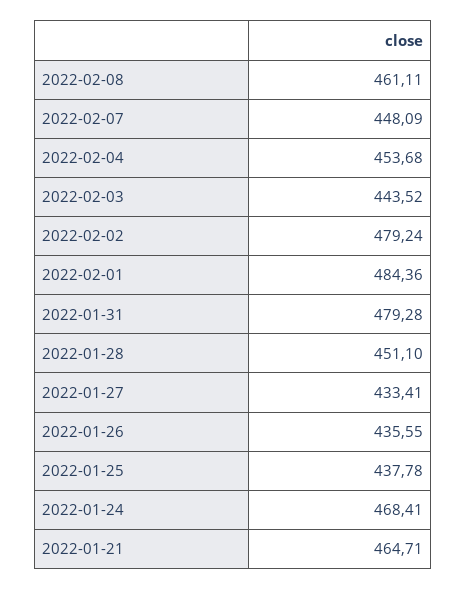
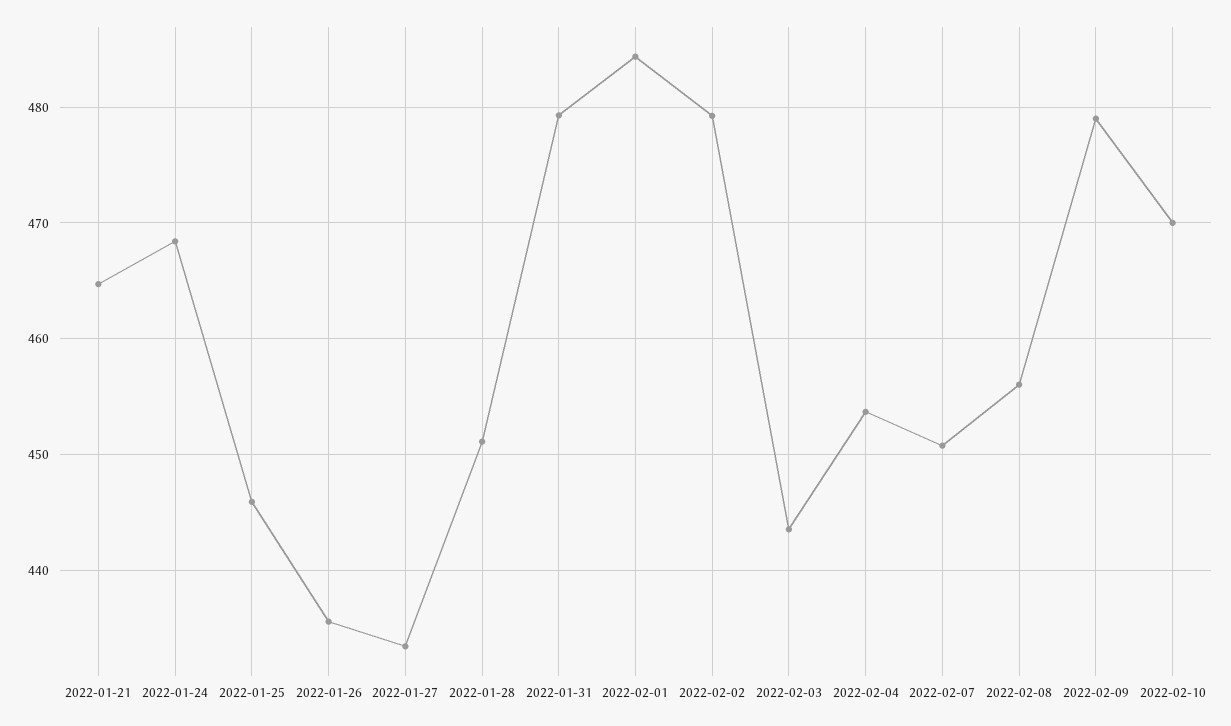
2022-02-08: 461.11 -> 456
2022-02-07: 448.09 -> 451
2022-01-25: 437.78 -> 446
2022-02-09: none -> 479
2022-02-10: none -> 470

